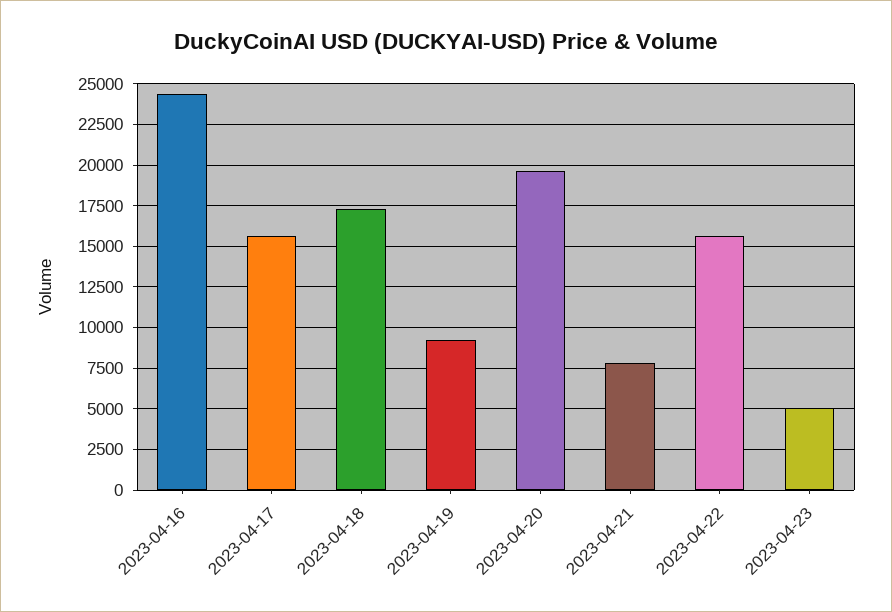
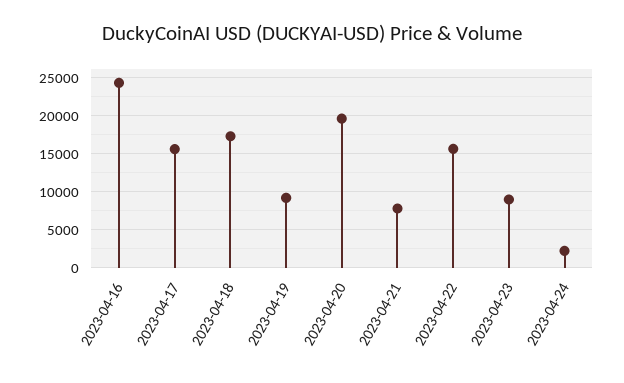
2023-04-23: 5000 -> 9000
2023-04-24: none -> 2000

